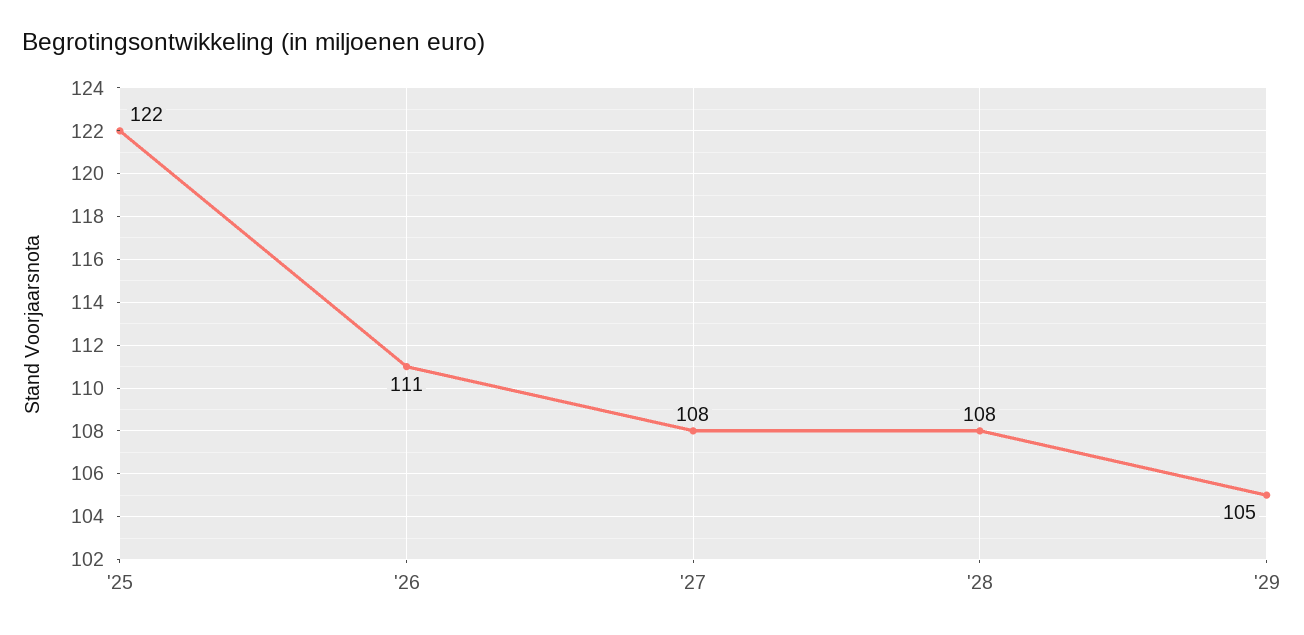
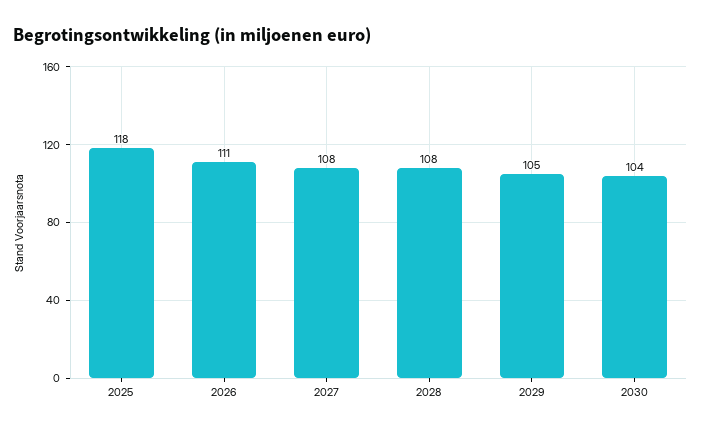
'25: 122 -> 118
2030: none -> 104

